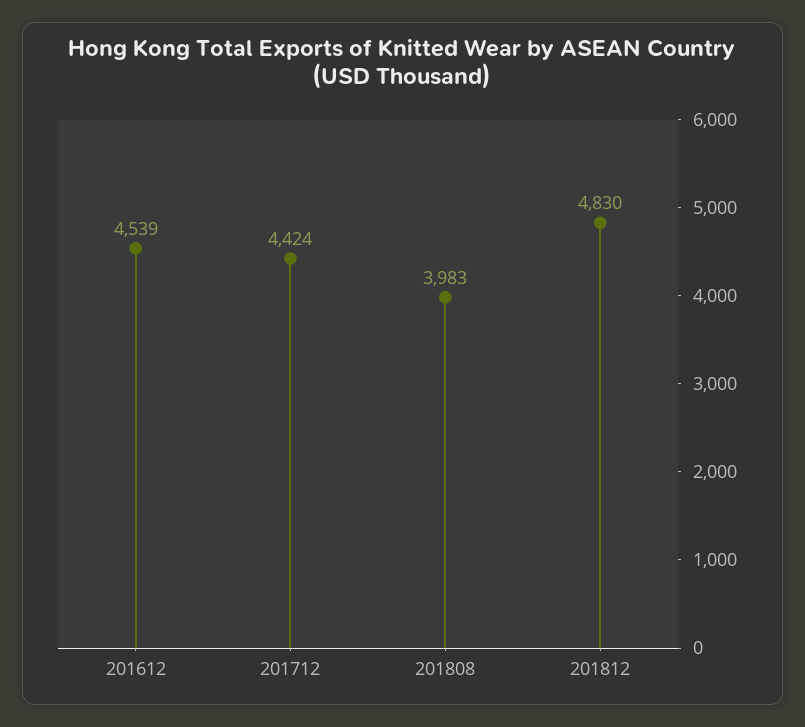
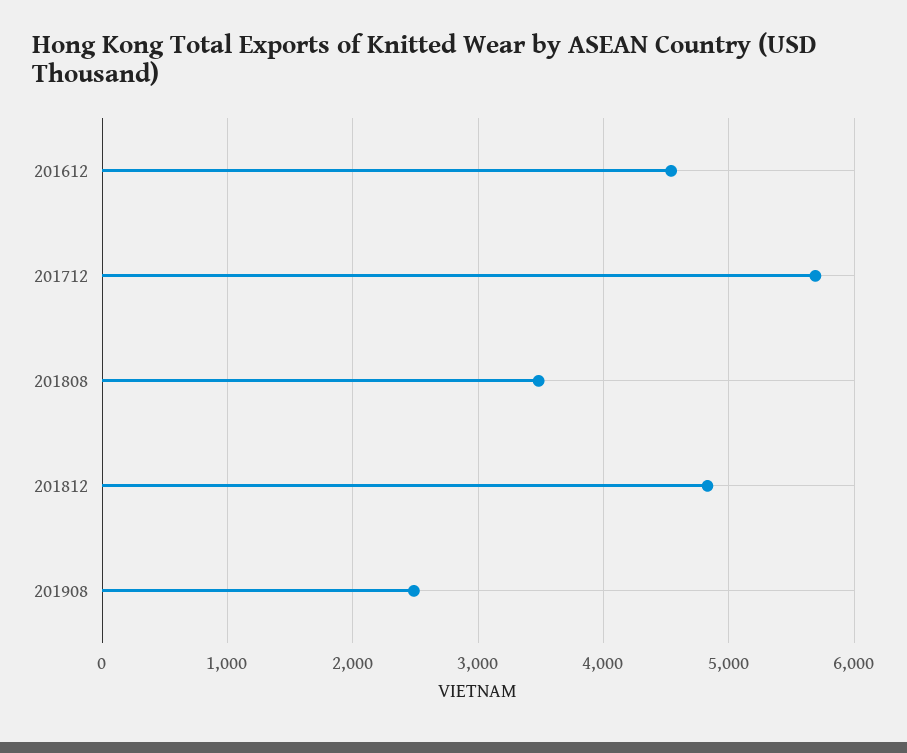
201712: 4424 -> 5700
201808: 3983 -> 3500
201908: none -> 2500

